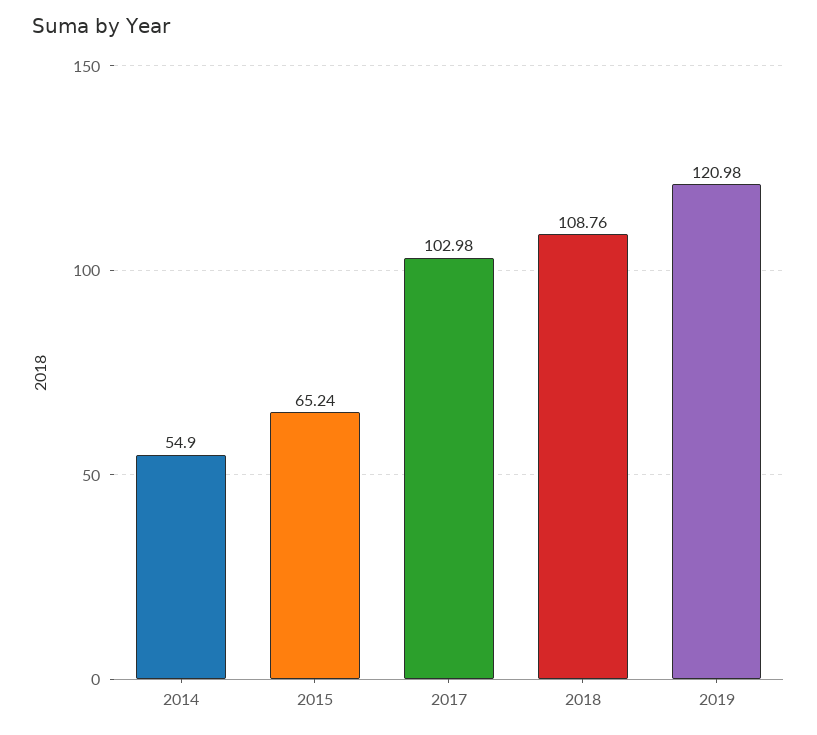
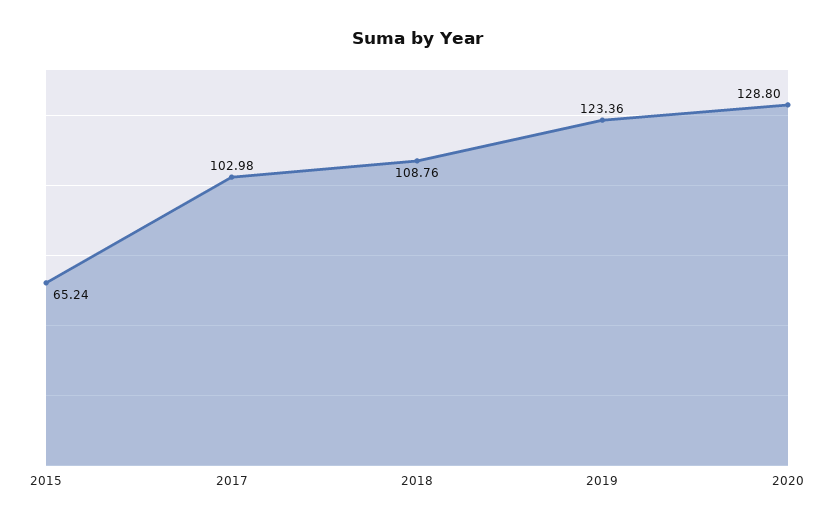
2014: 54.9 -> none
2019: 120.98 -> 123.36
2020: none -> 128.8

